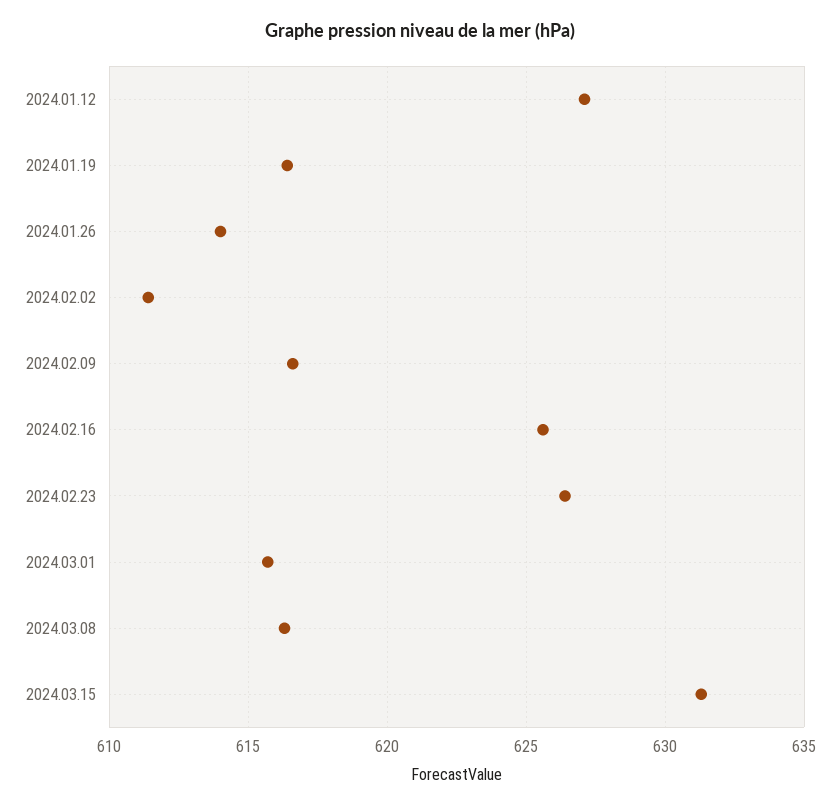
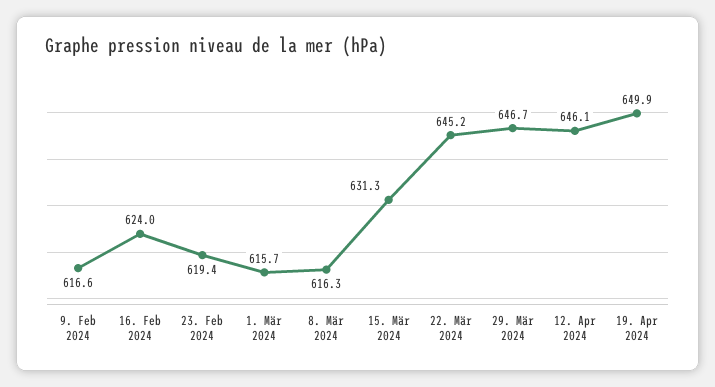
2024.01.12: 627 -> none
2024.01.19: 616.5 -> none
2024.01.26: 614 -> none
2024.02.02: 611.5 -> none
2024.02.16: 625.5 -> 624
2024.02.23: 626.5 -> 619.4
22. Mär 2024: none -> 645.2
29. Mär 2024: none -> 646.7
12. Apr 2024: none -> 646.1
19. Apr 2024: none -> 649.9

